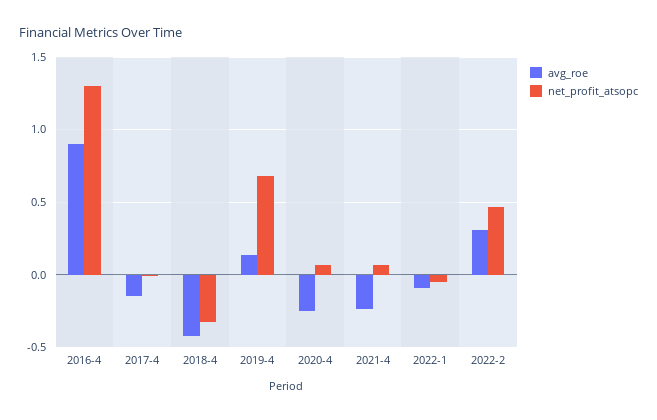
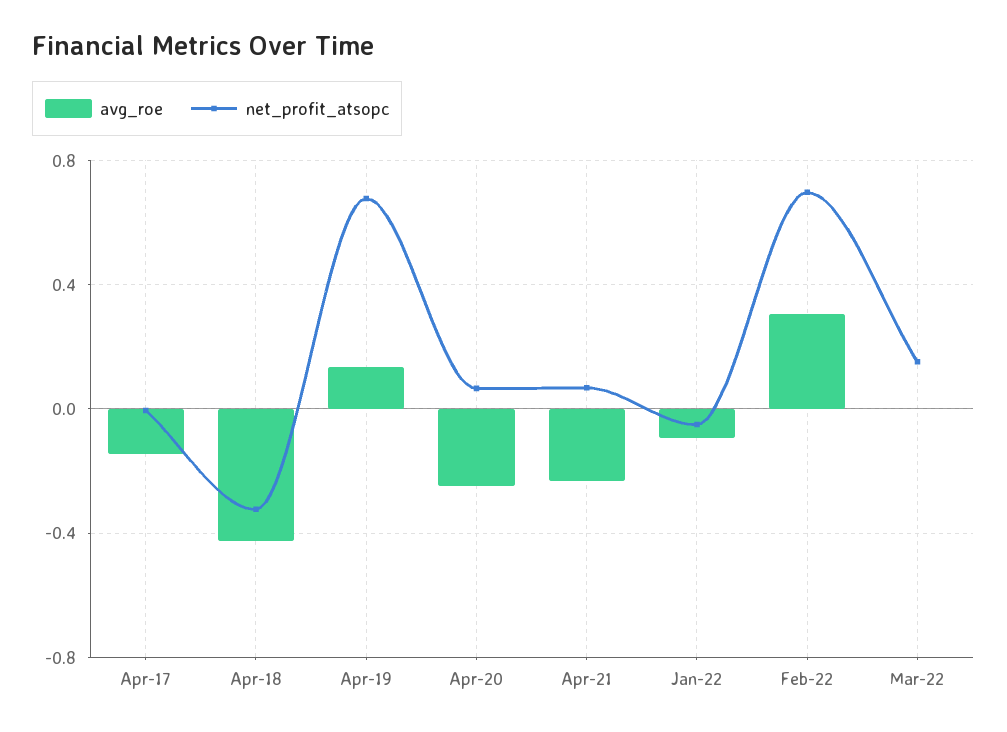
avg_roe, 2016-4: 0.9 -> none
net_profit_atsopc, 2016-4: 1.3 -> none
net_profit_atsopc, 2022-2: 0.45 -> 0.7
avg_roe, Mar-22: none -> 0
net_profit_atsopc, Mar-22: none -> 0.15

